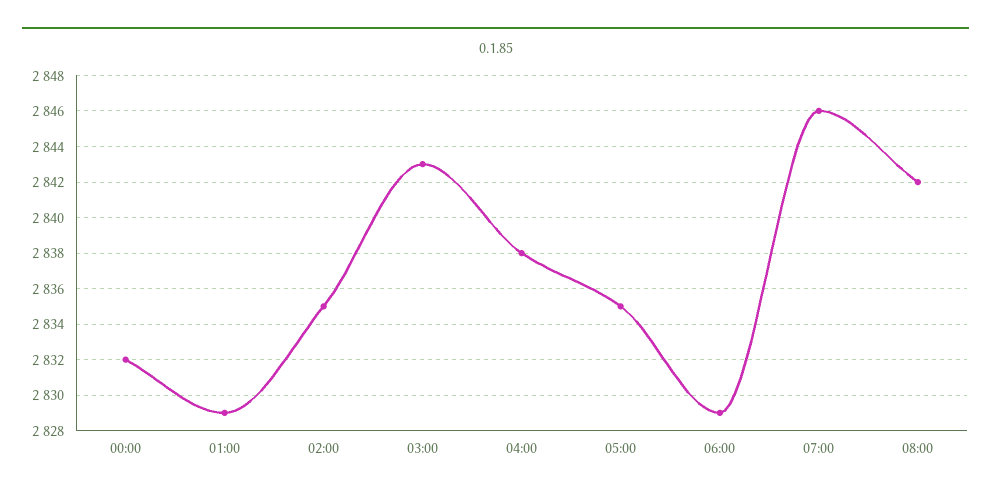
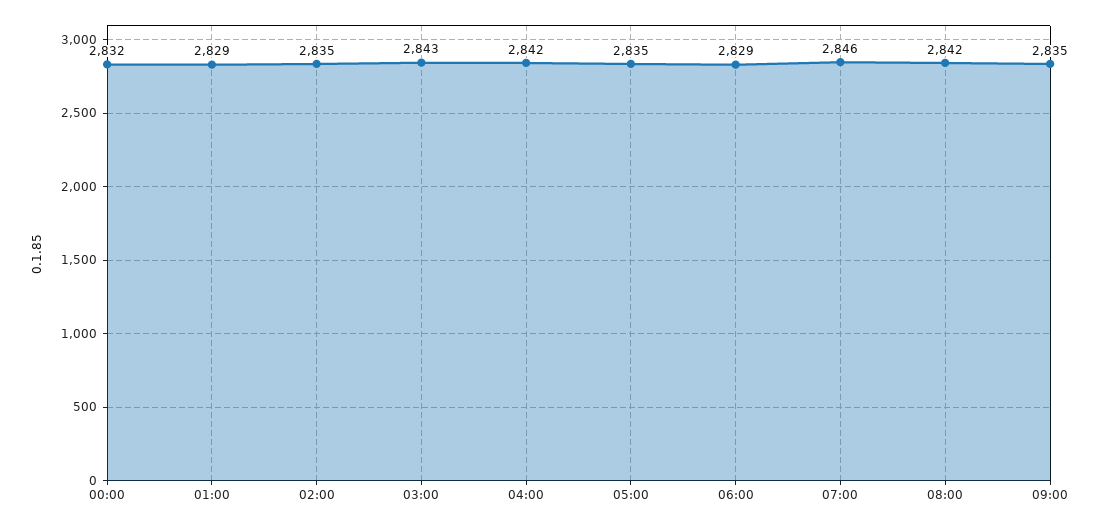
04:00: 2838 -> 2842
09:00: none -> 2835

